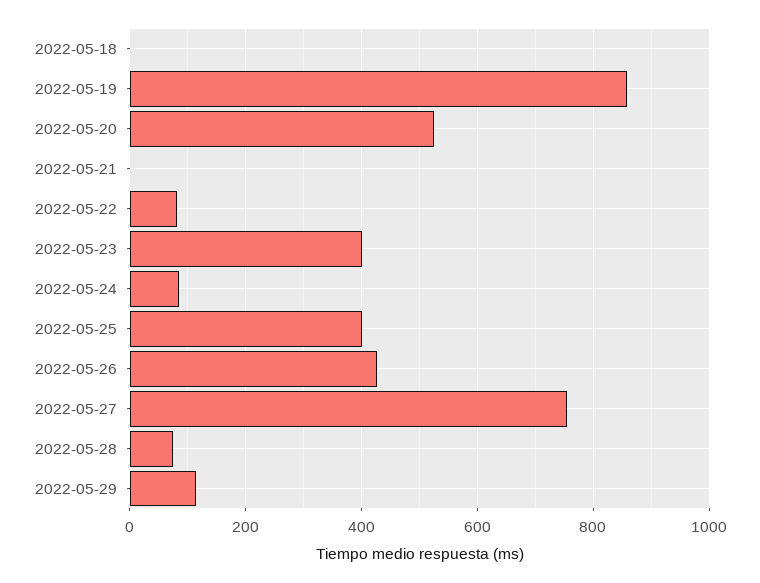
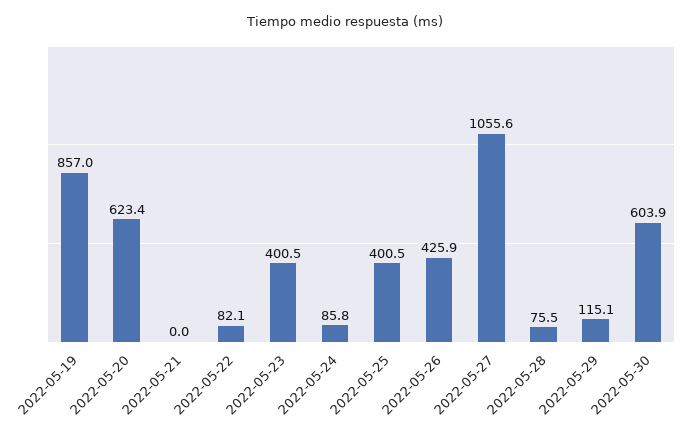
2022-05-18: 0 -> none
2022-05-20: 520 -> 623.4
2022-05-27: 760 -> 1055.6
2022-05-30: none -> 603.9

